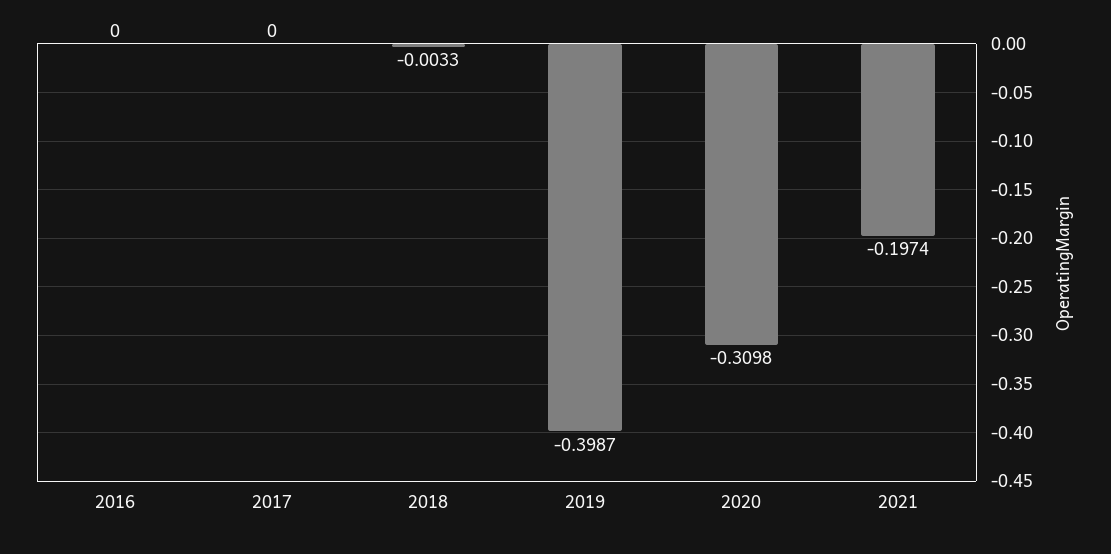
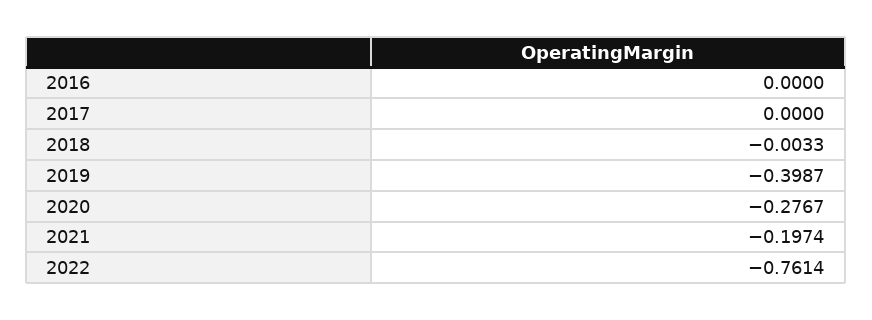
2020: -0.3098 -> -0.2767
2022: none -> -0.7614

